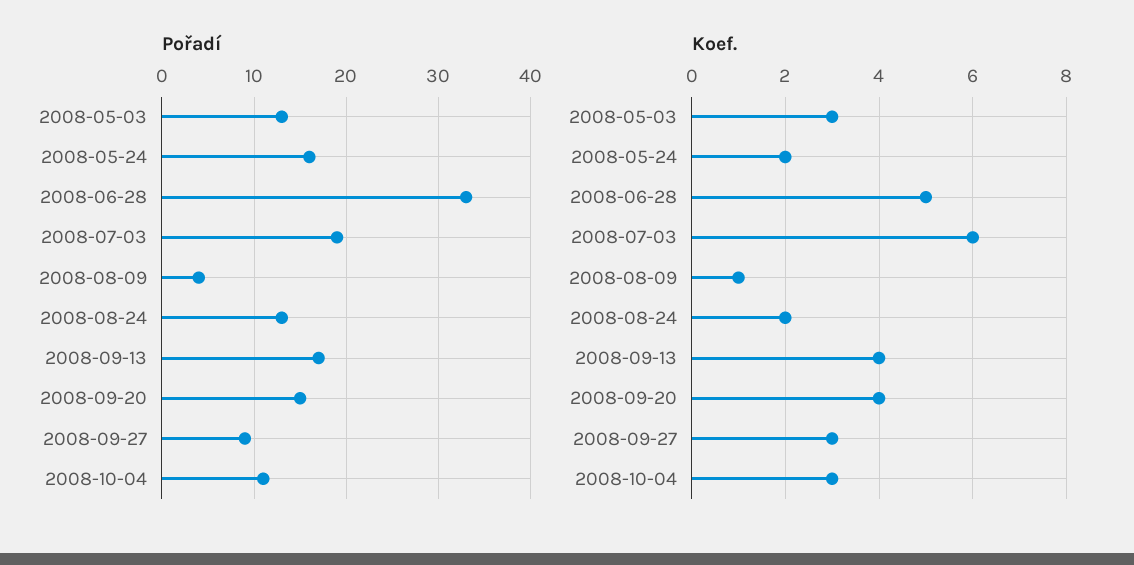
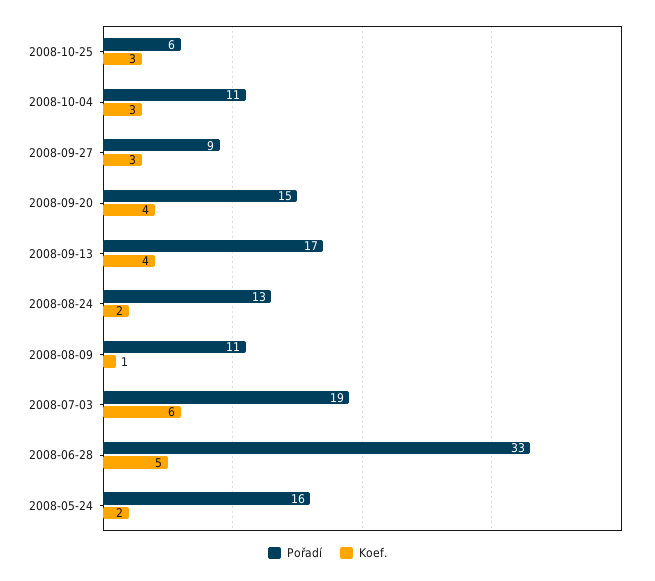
Pořadí, 2008-05-03: 13 -> none
Pořadí, 2008-08-09: 4 -> 11
Koef., 2008-05-03: 3 -> none
Pořadí, 2008-10-25: none -> 6
Koef., 2008-10-25: none -> 3

